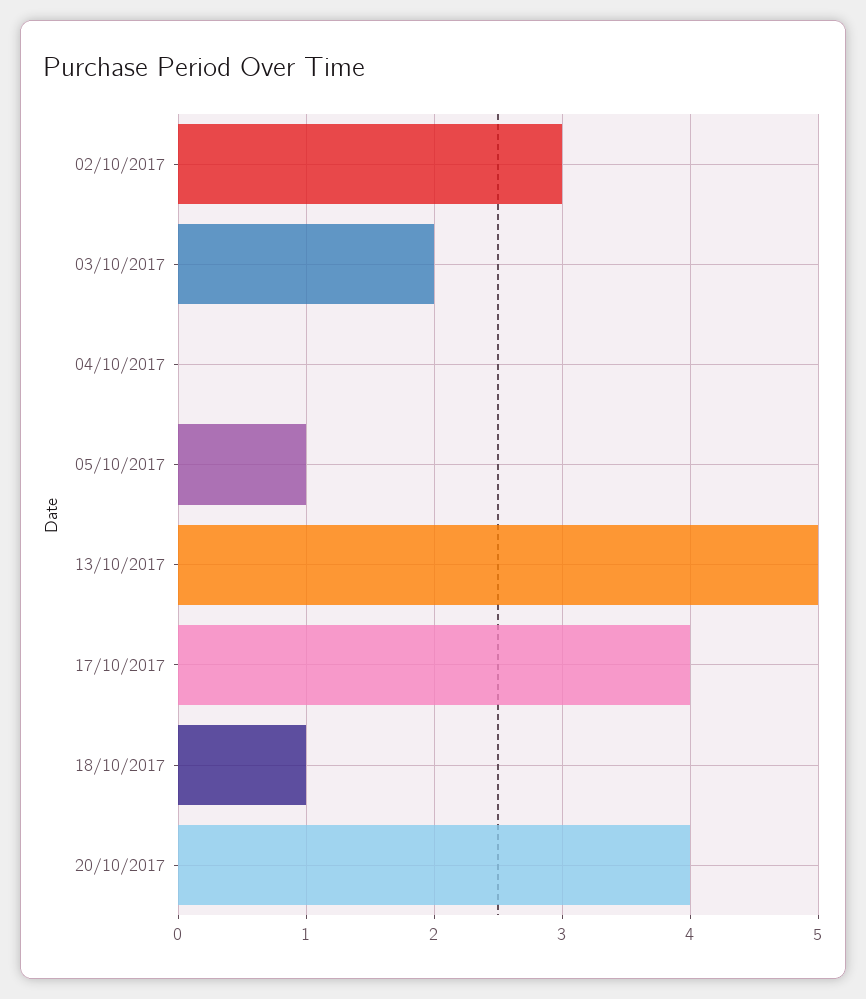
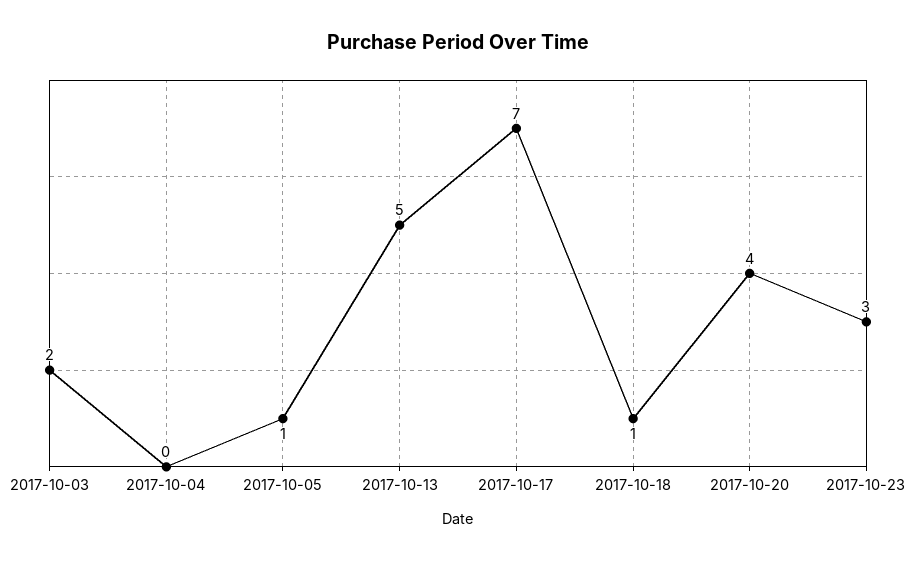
02/10/2017: 3 -> none
17/10/2017: 4 -> 7
2017-10-23: none -> 3

